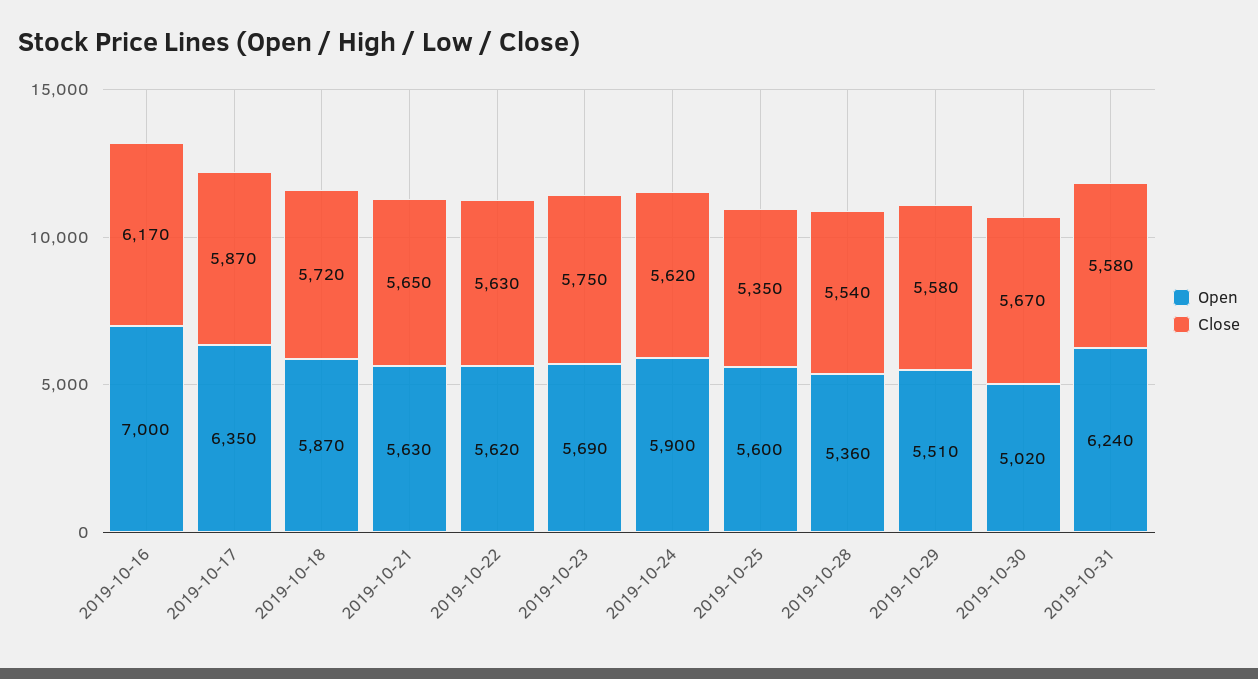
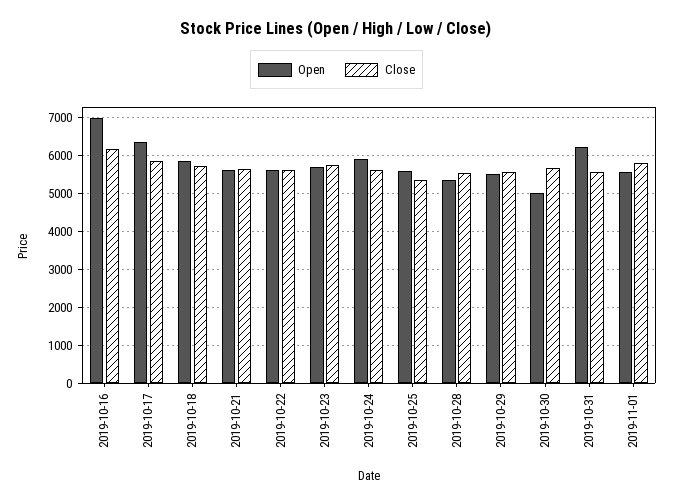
Open, 2019-11-01: none -> 5600
Close, 2019-11-01: none -> 5800

